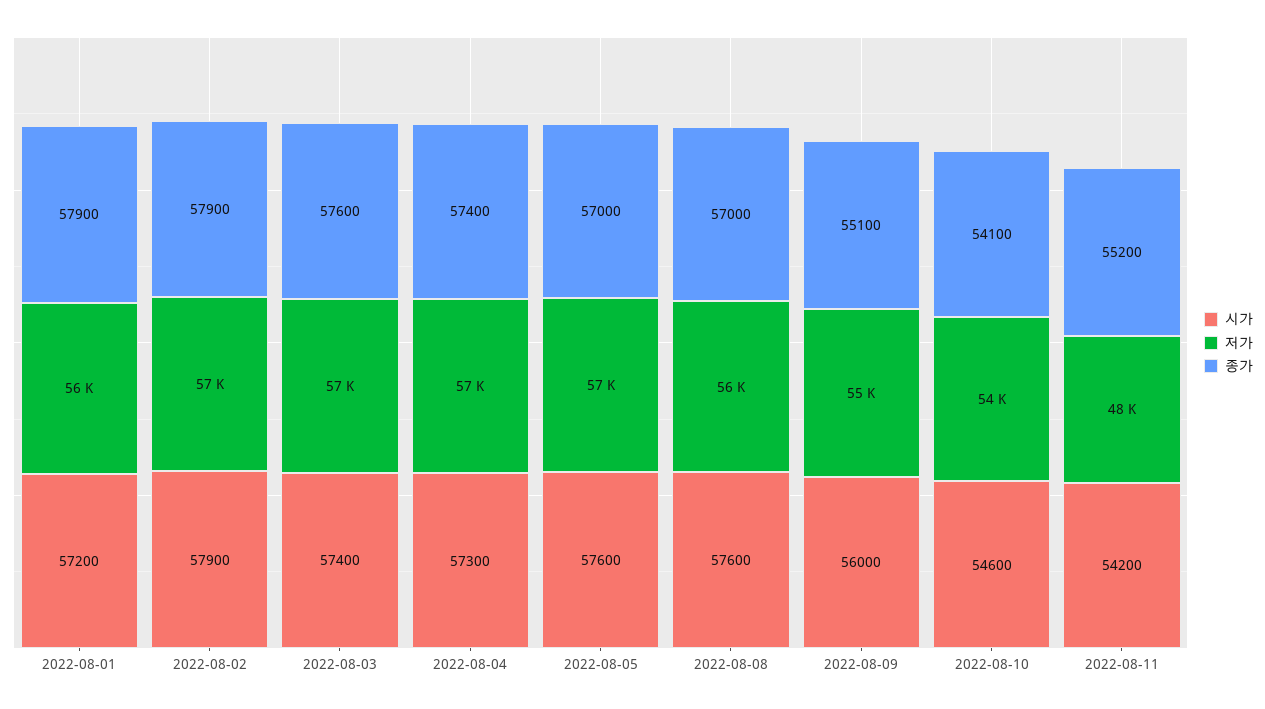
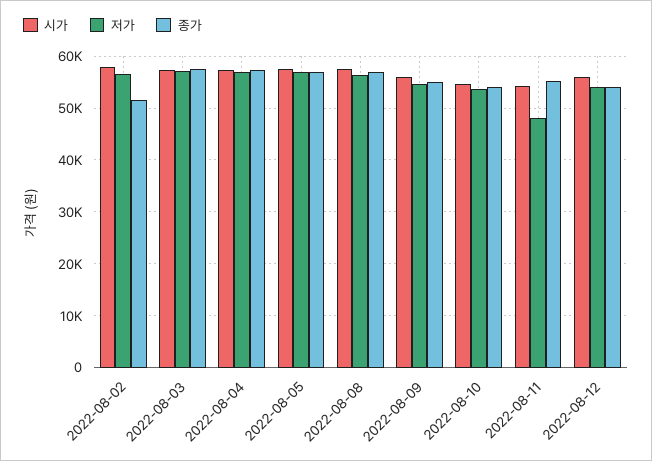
시가, 2022-08-01: 57200 -> none
저가, 2022-08-01: 56000 -> none
종가, 2022-08-01: 57900 -> none
종가, 2022-08-02: 57900 -> 52000
시가, 2022-08-12: none -> 56000
저가, 2022-08-12: none -> 54000
종가, 2022-08-12: none -> 54000

